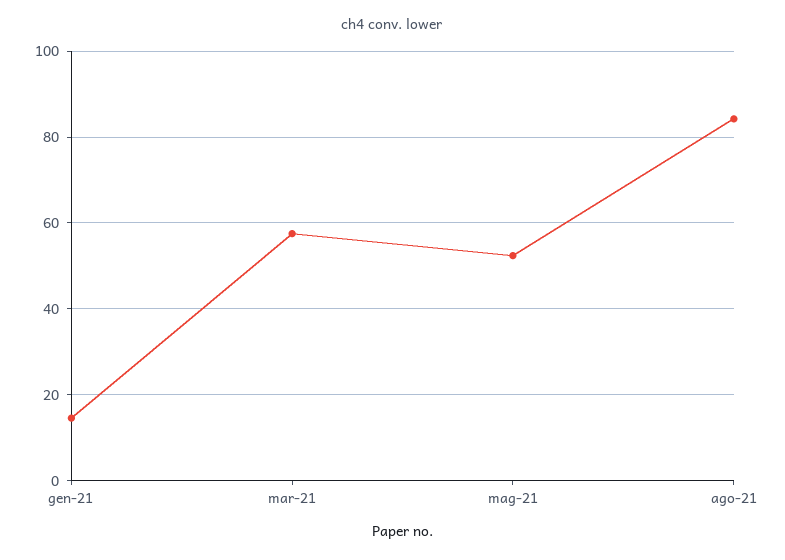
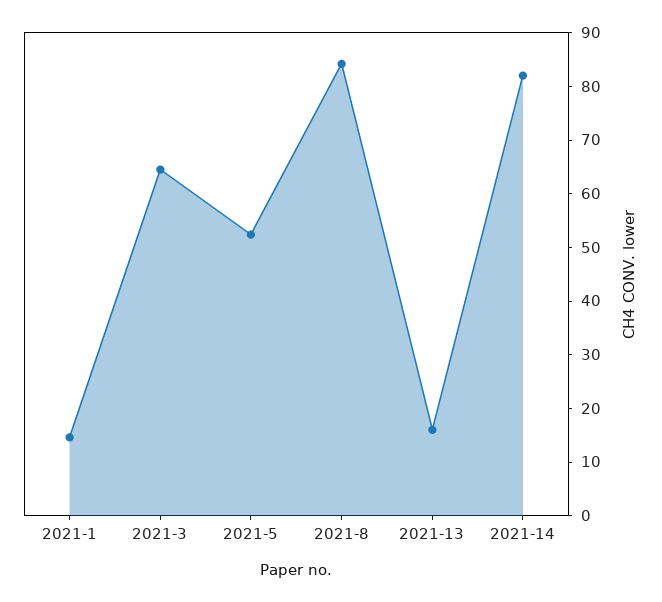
mar-21: 58 -> 64
2021-13: none -> 16
2021-14: none -> 82

